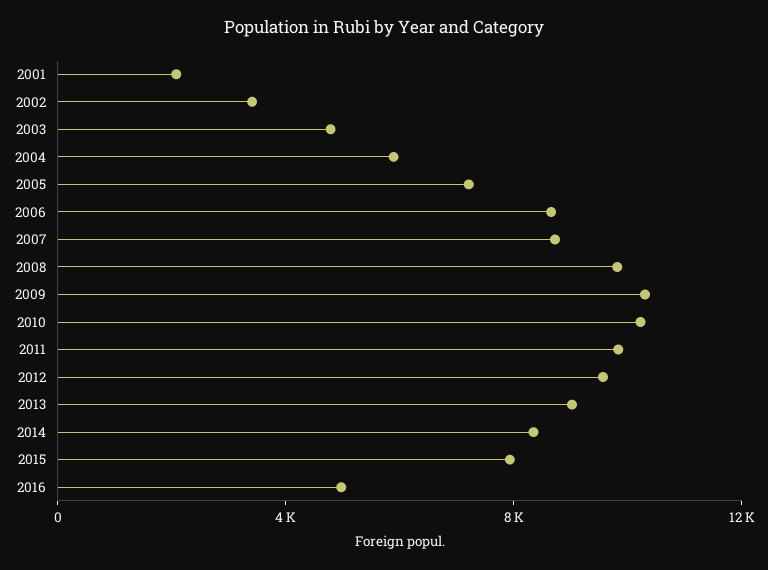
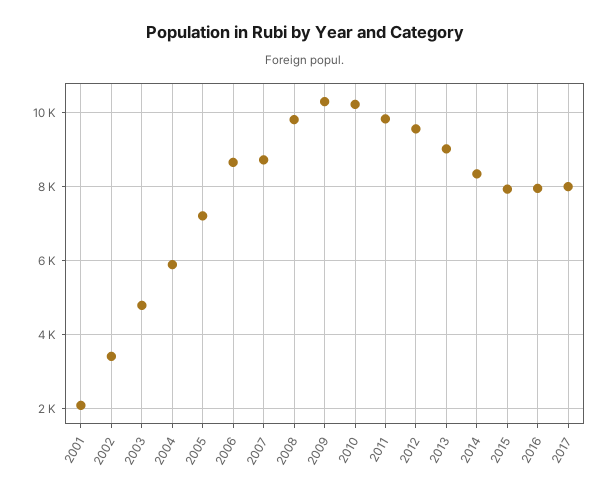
2016: 5000 -> 8000
2017: none -> 8000

